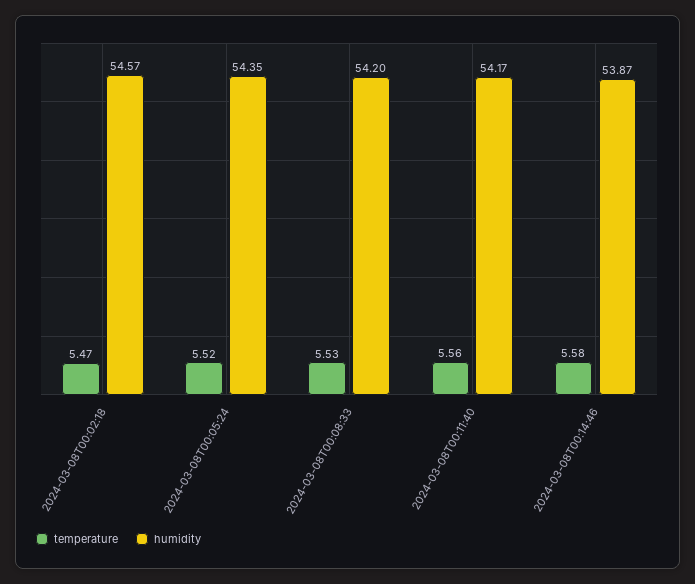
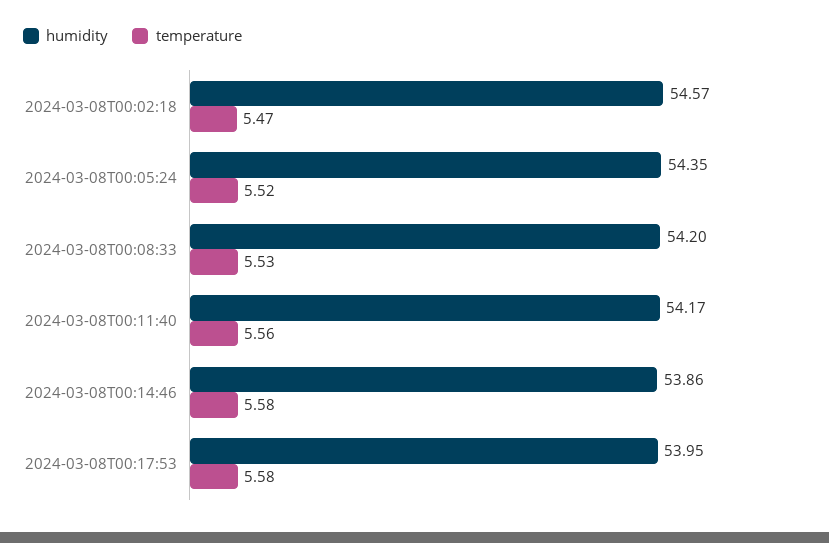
humidity, 2024-03-08T00:14:46: 53.87 -> 53.86
humidity, 2024-03-08T00:17:53: none -> 53.95
temperature, 2024-03-08T00:17:53: none -> 5.58

